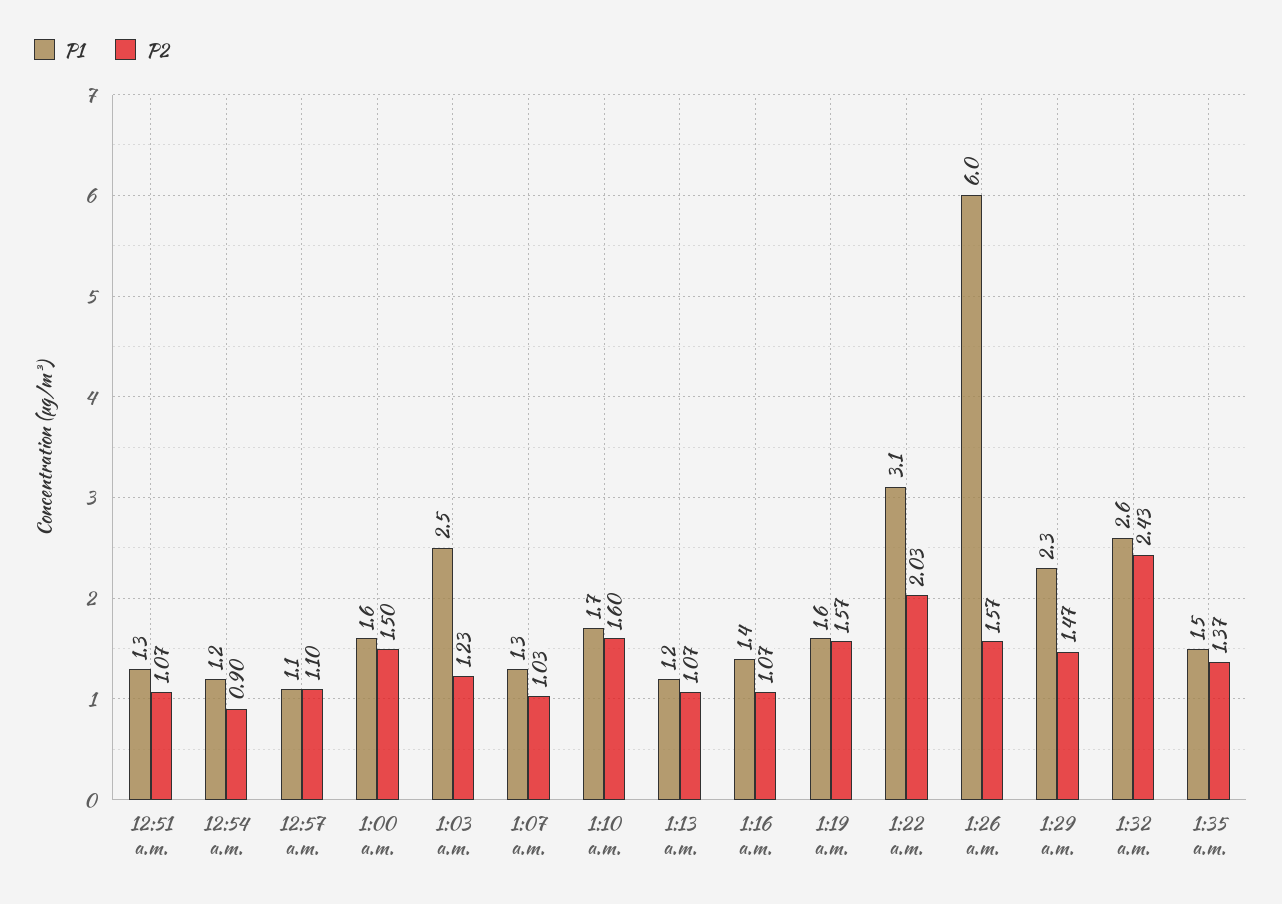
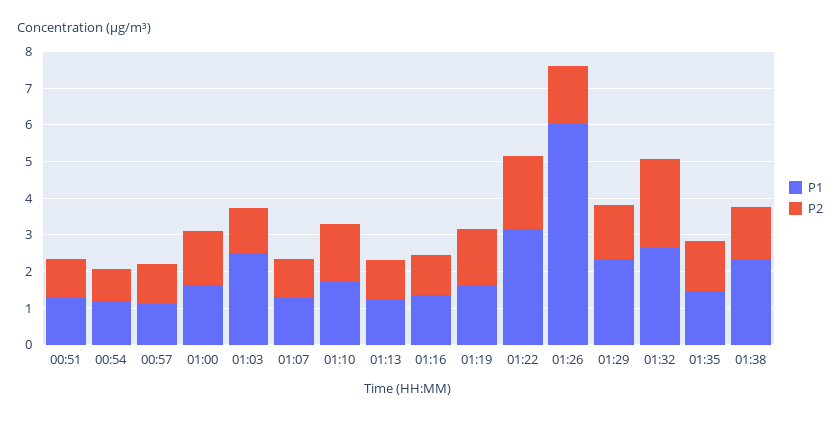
P1, 01:38: none -> 2.25
P2, 01:38: none -> 1.5

